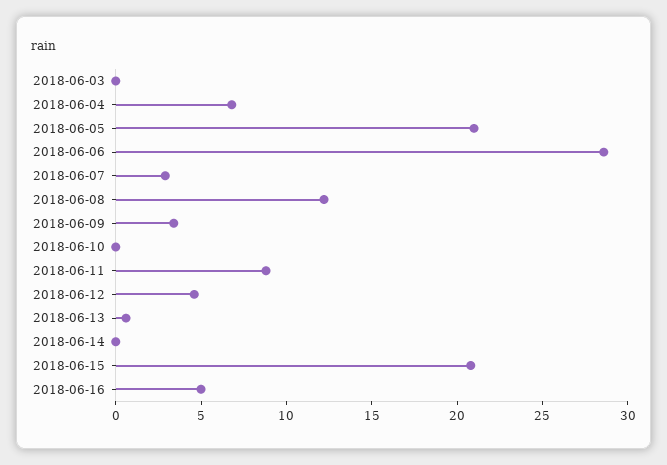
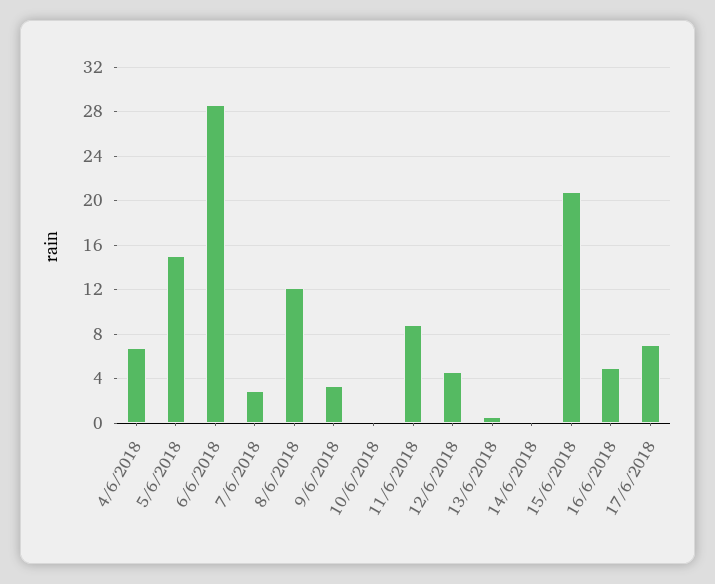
2018-06-03: 0 -> none
2018-06-05: 21 -> 15
17/6/2018: none -> 7

